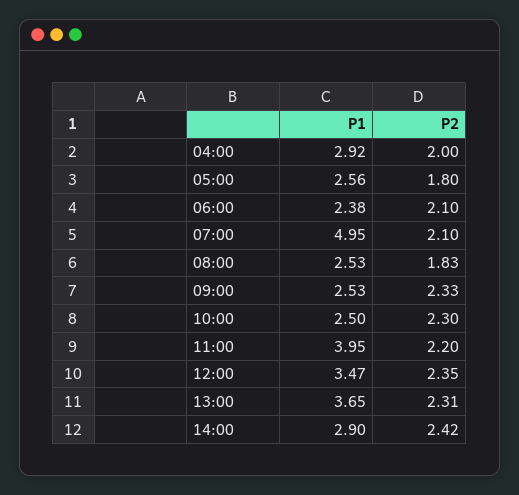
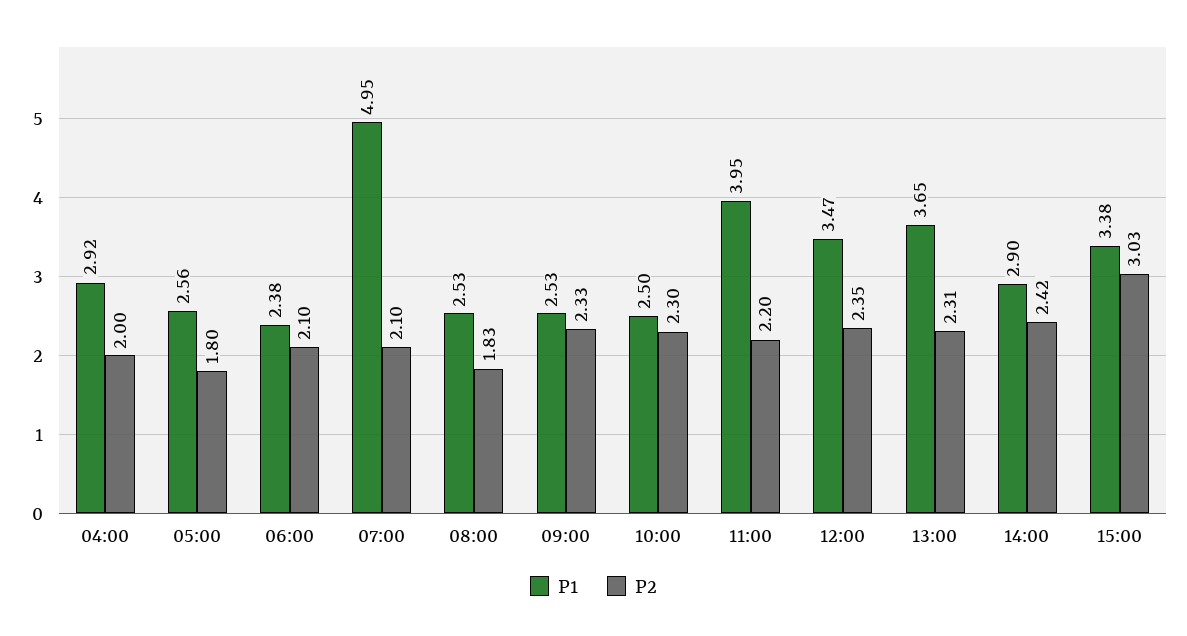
P1, 15:00: none -> 3.38
P2, 15:00: none -> 3.03

